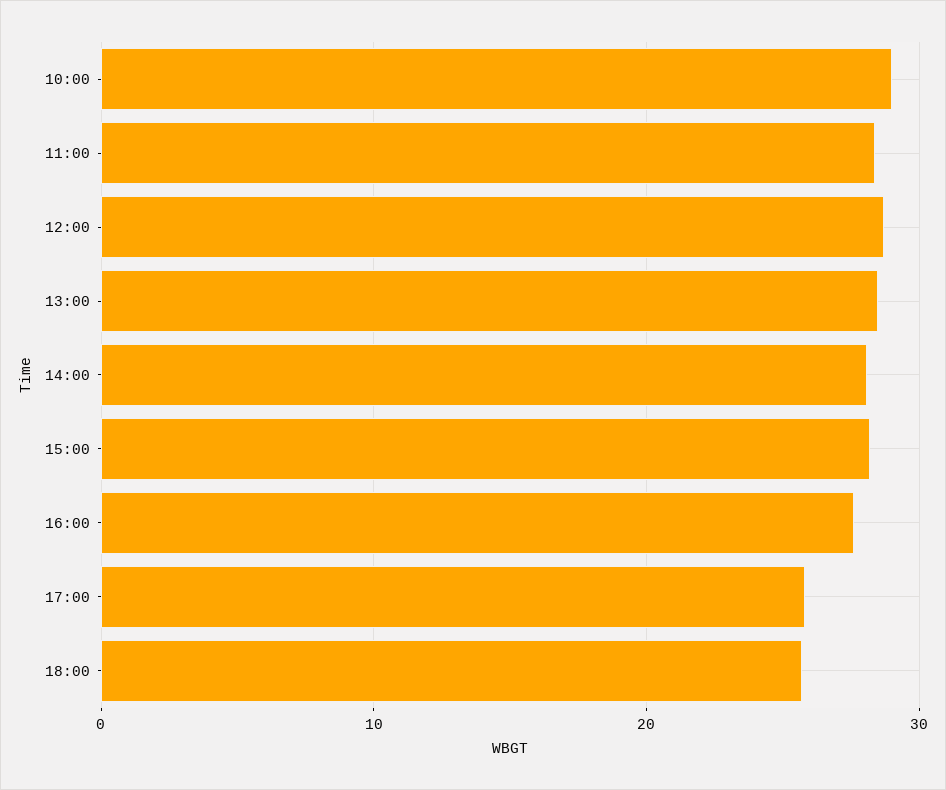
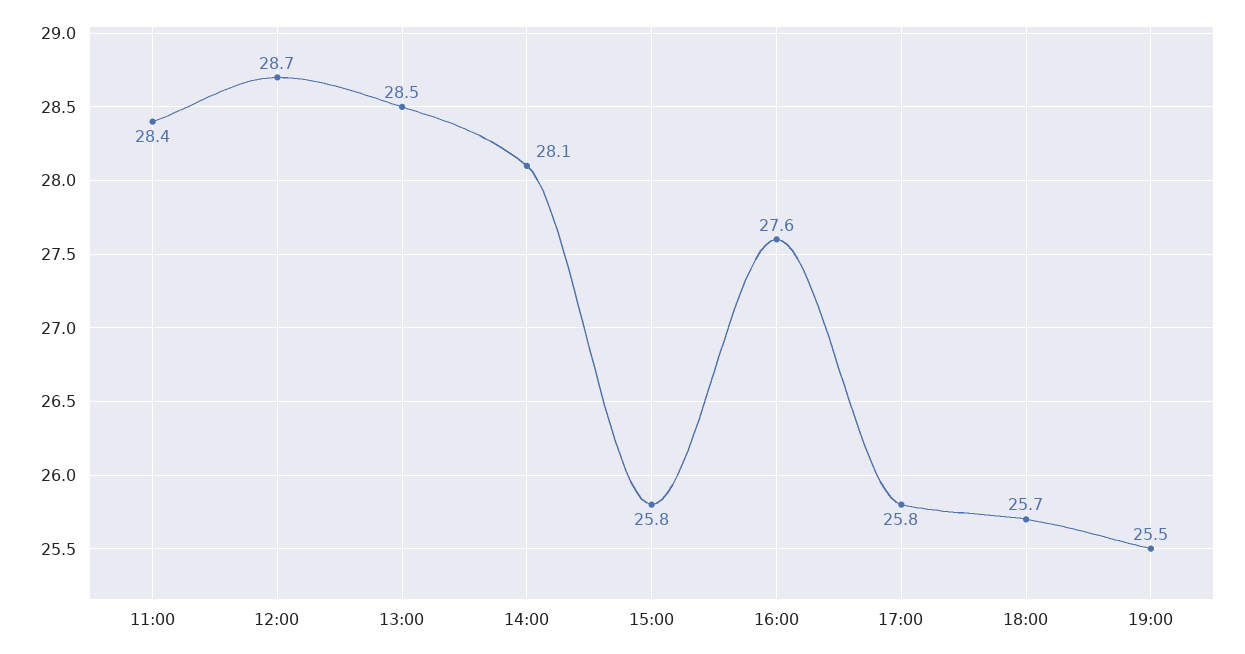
10:00: 29 -> none
15:00: 28 -> 25.8
19:00: none -> 25.5

